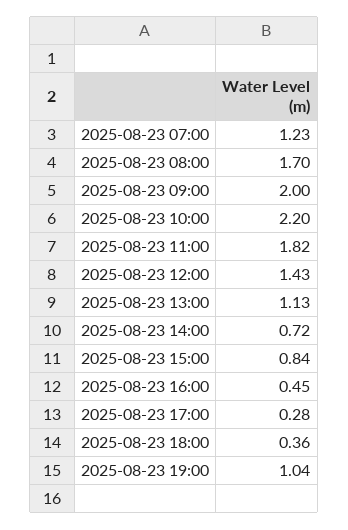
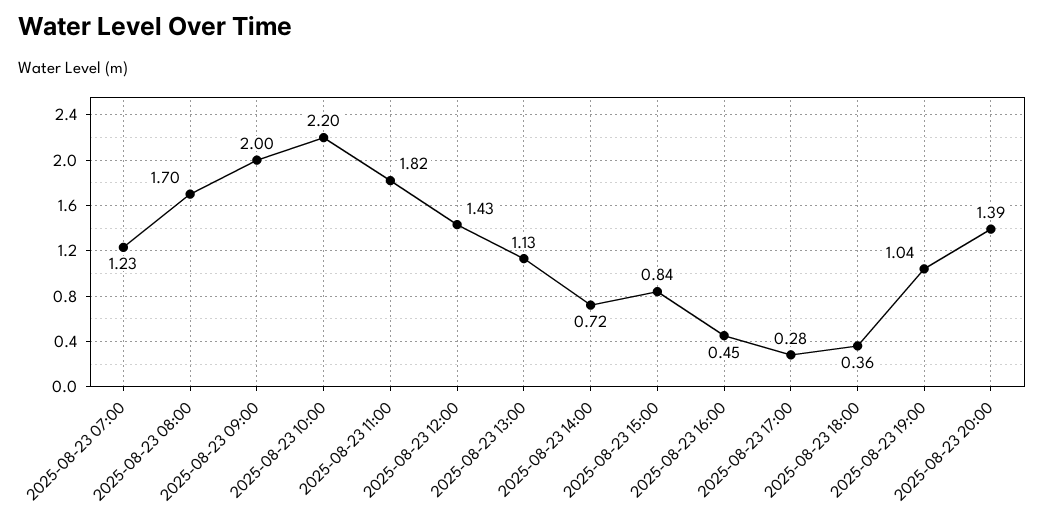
2025-08-23 20:00: none -> 1.39

